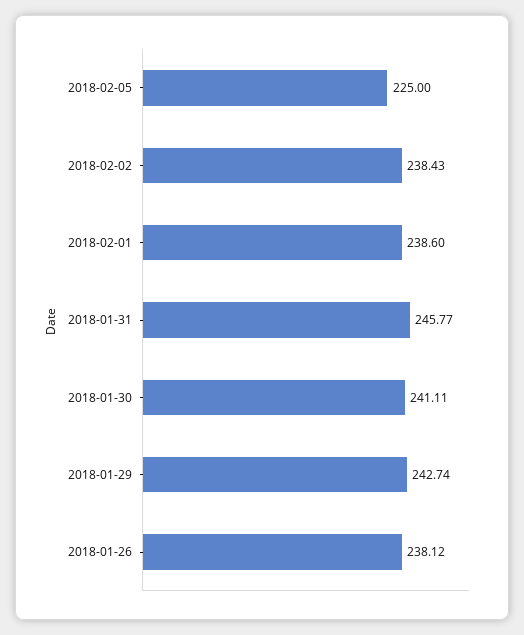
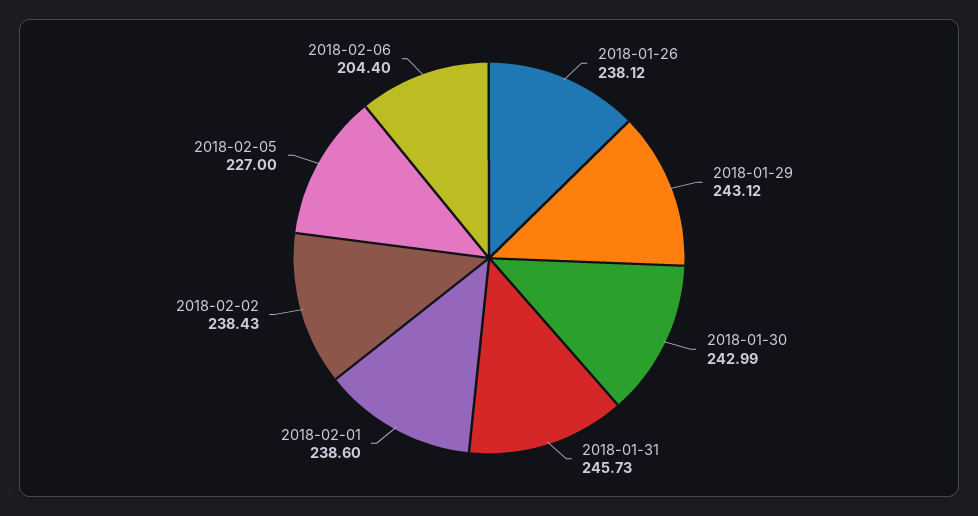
2018-02-05: 225 -> 227
2018-01-31: 245.77 -> 245.73
2018-01-30: 241.11 -> 242.99
2018-01-29: 242.74 -> 243.12
2018-02-06: none -> 204.4

